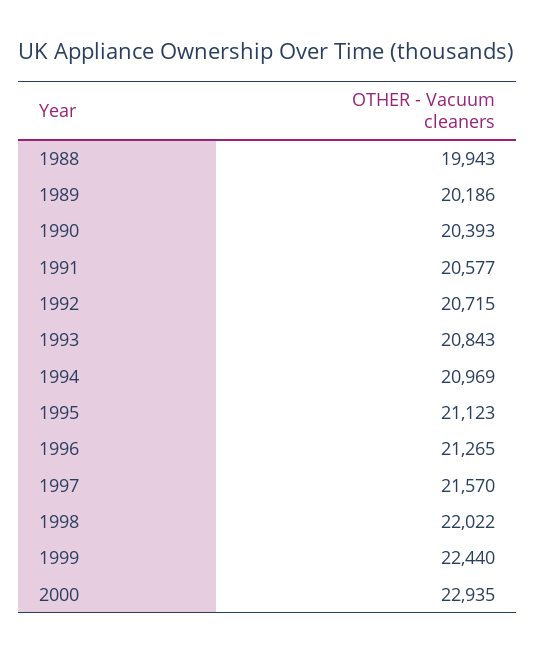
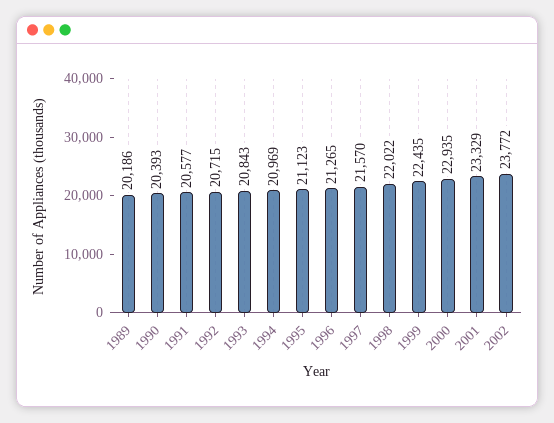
1988: 19943 -> none
1999: 22440 -> 22435
2001: none -> 23329
2002: none -> 23772

